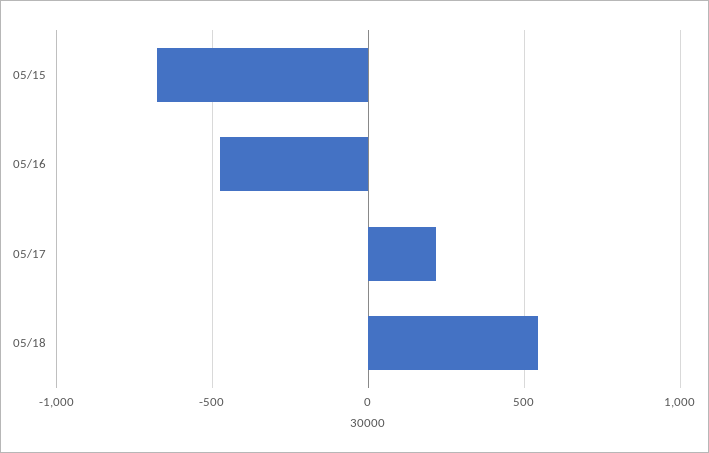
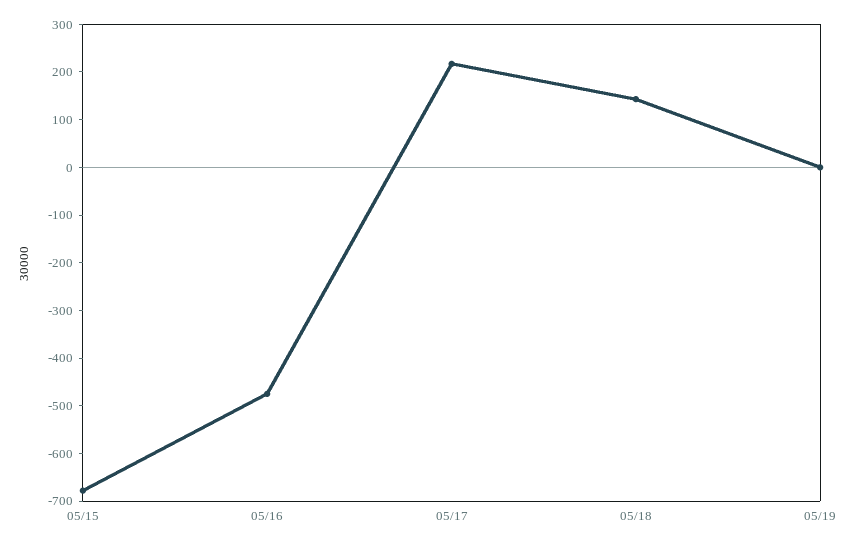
05/18: 550 -> 140
05/19: none -> 0

